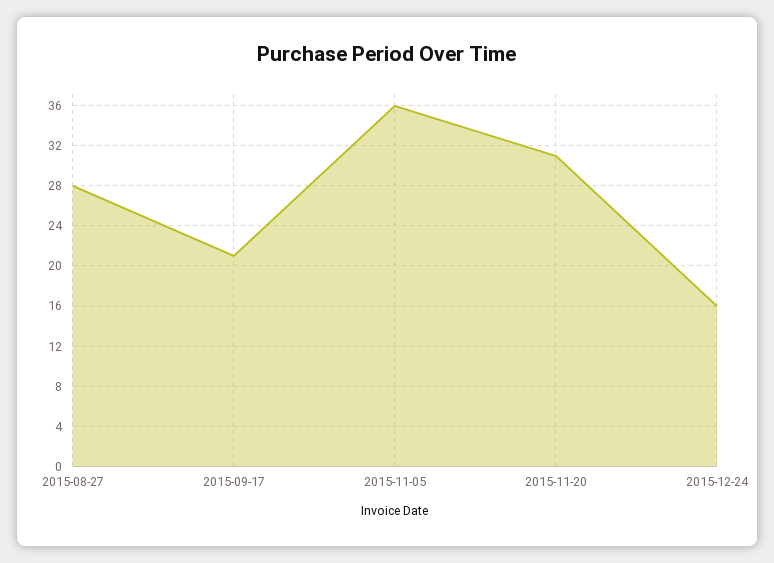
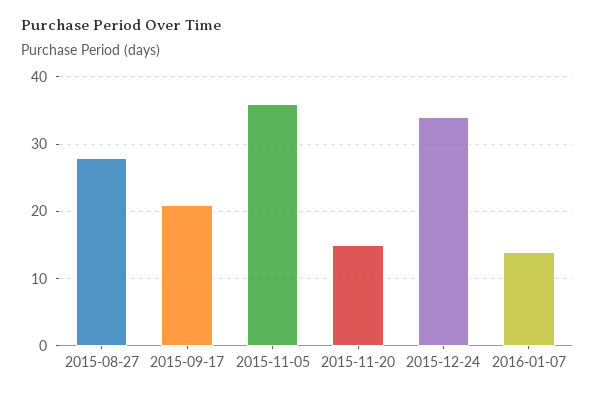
2015-11-20: 31 -> 15
2015-12-24: 16 -> 34
2016-01-07: none -> 14

